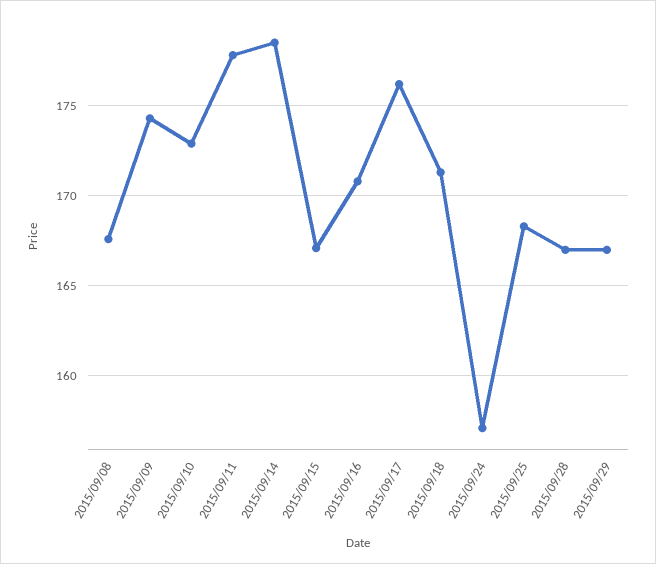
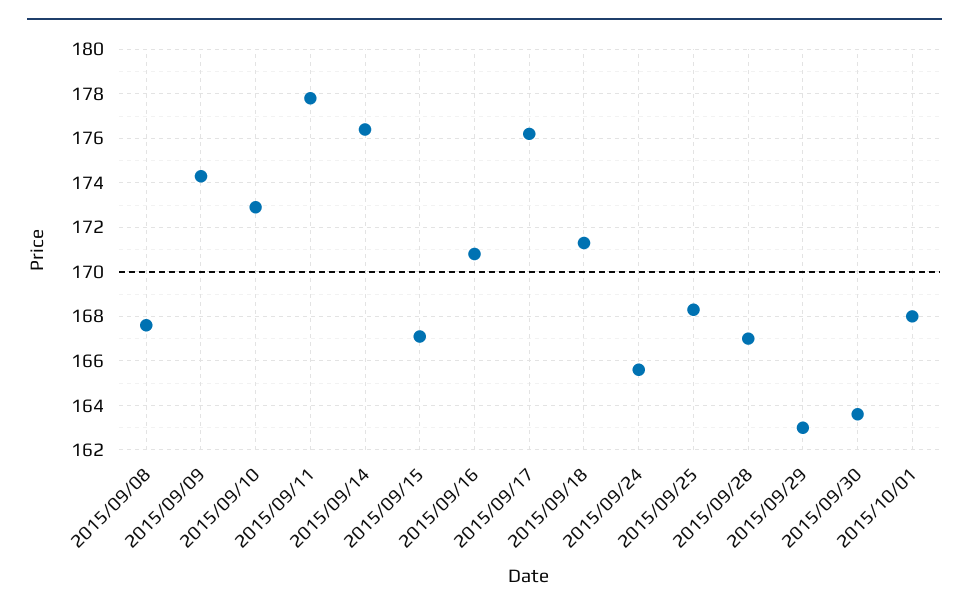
2015/09/14: 178.5 -> 176.5
2015/09/24: 157 -> 165.5
2015/09/29: 167 -> 163
2015/09/30: none -> 163.5
2015/10/01: none -> 168

